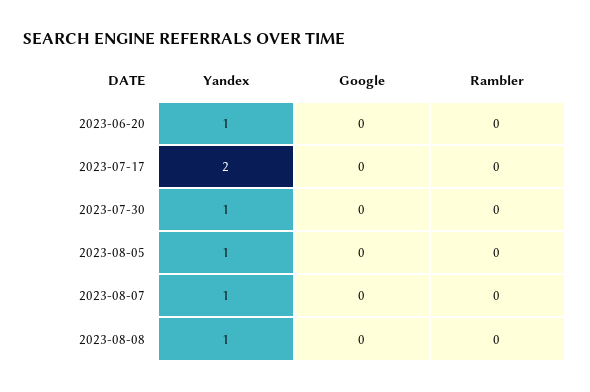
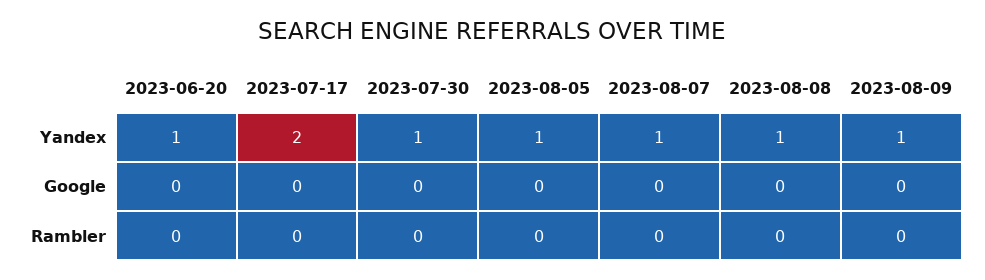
Yandex, 2023-08-09: none -> 1
Google, 2023-08-09: none -> 0
Rambler, 2023-08-09: none -> 0

